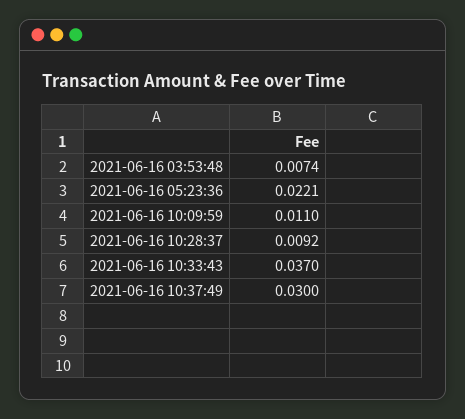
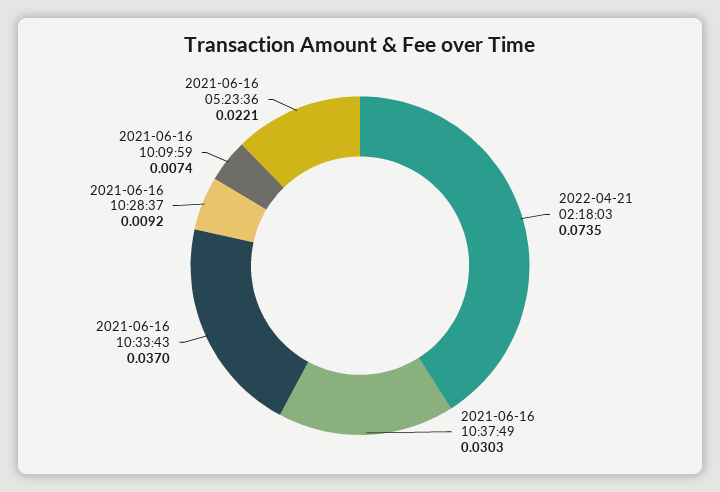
2021-06-16 03:53:48: 0.0074 -> none
2021-06-16 10:09:59: 0.011 -> 0.0074
2021-06-16 10:37:49: 0.03 -> 0.0303
2022-04-21 02:18:03: none -> 0.0735

